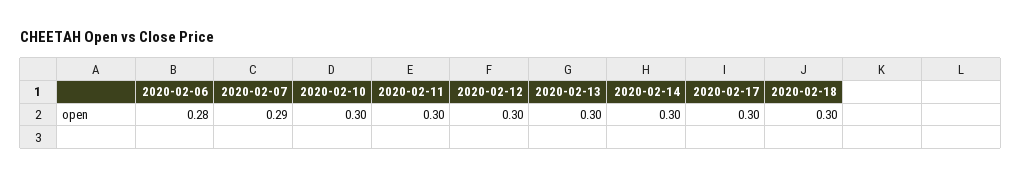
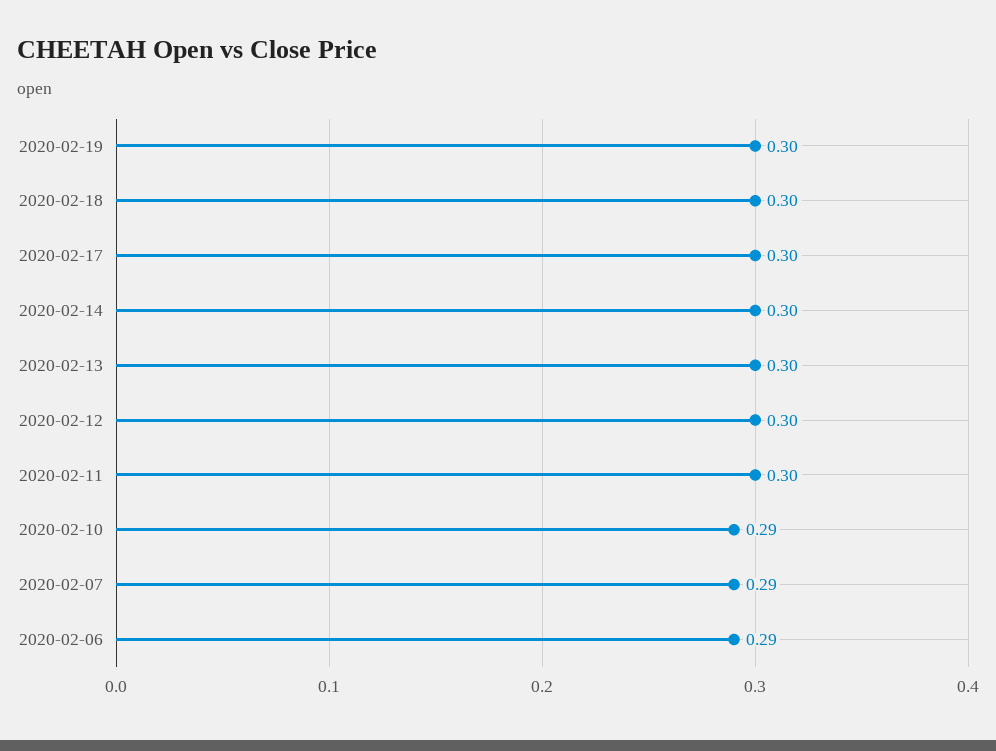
2020-02-06: 0.28 -> 0.29
2020-02-10: 0.3 -> 0.29
2020-02-19: none -> 0.3

